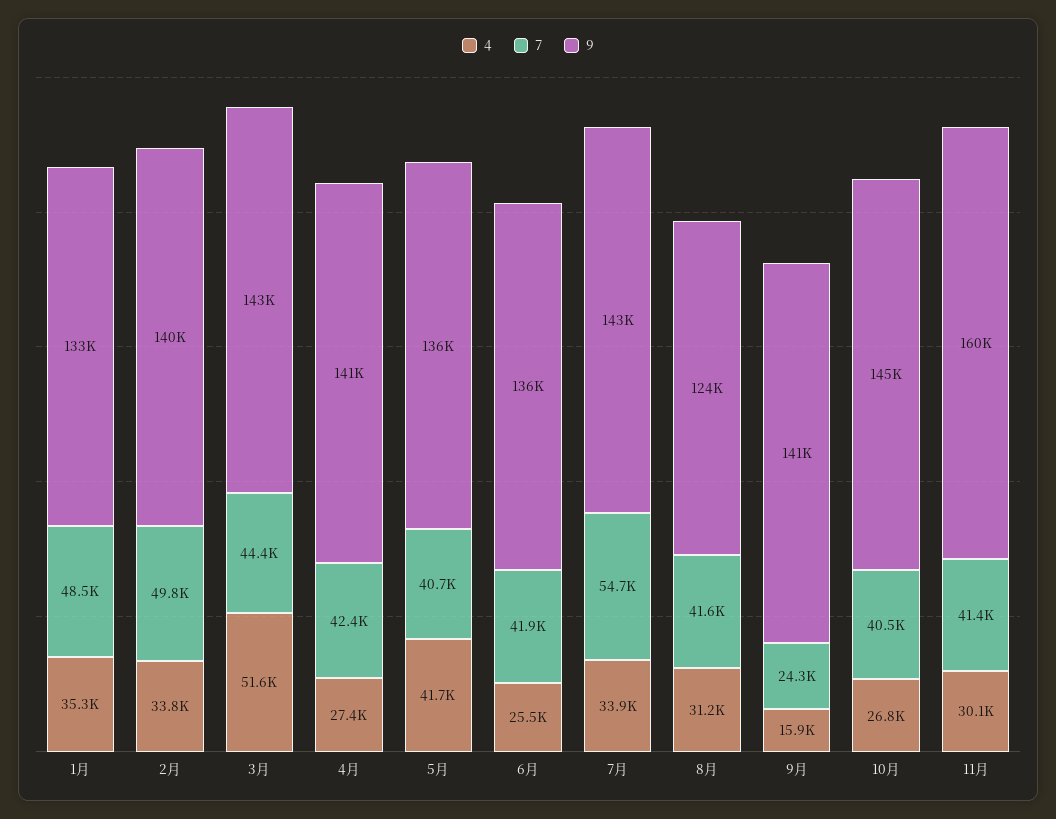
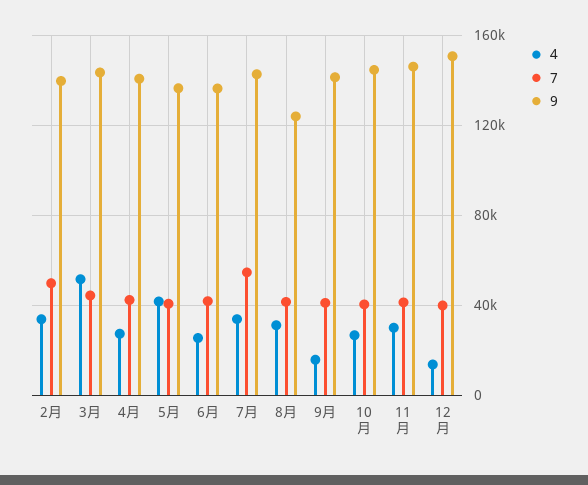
4, 1月: 35300 -> none
7, 1月: 48500 -> none
9, 1月: 133000 -> none
7, 9月: 24300 -> 40000
9, 11月: 160000 -> 145000
4, 12月: none -> 15000
7, 12月: none -> 40000
9, 12月: none -> 150000

